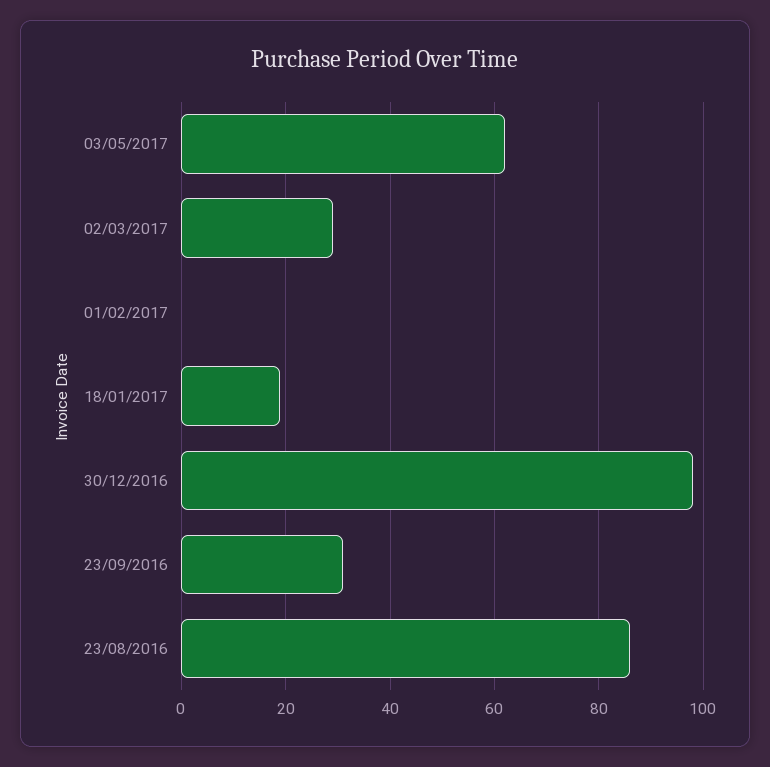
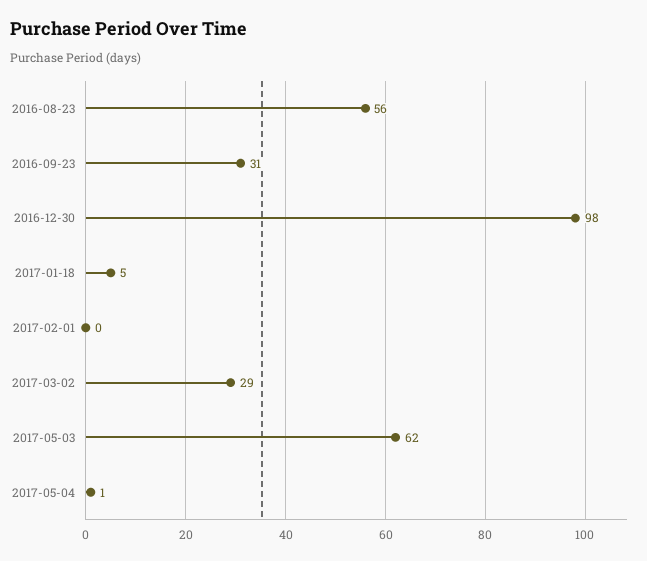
18/01/2017: 20 -> 5
23/08/2016: 85 -> 56
2017-05-04: none -> 1

